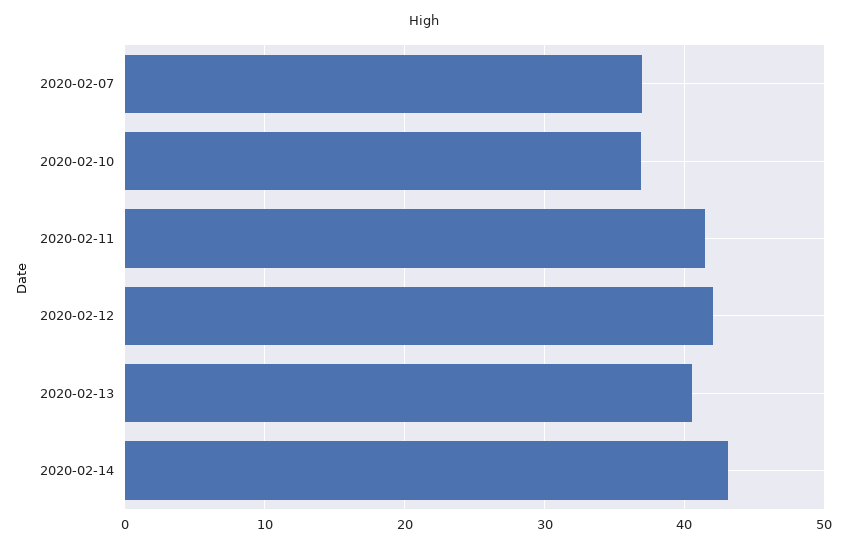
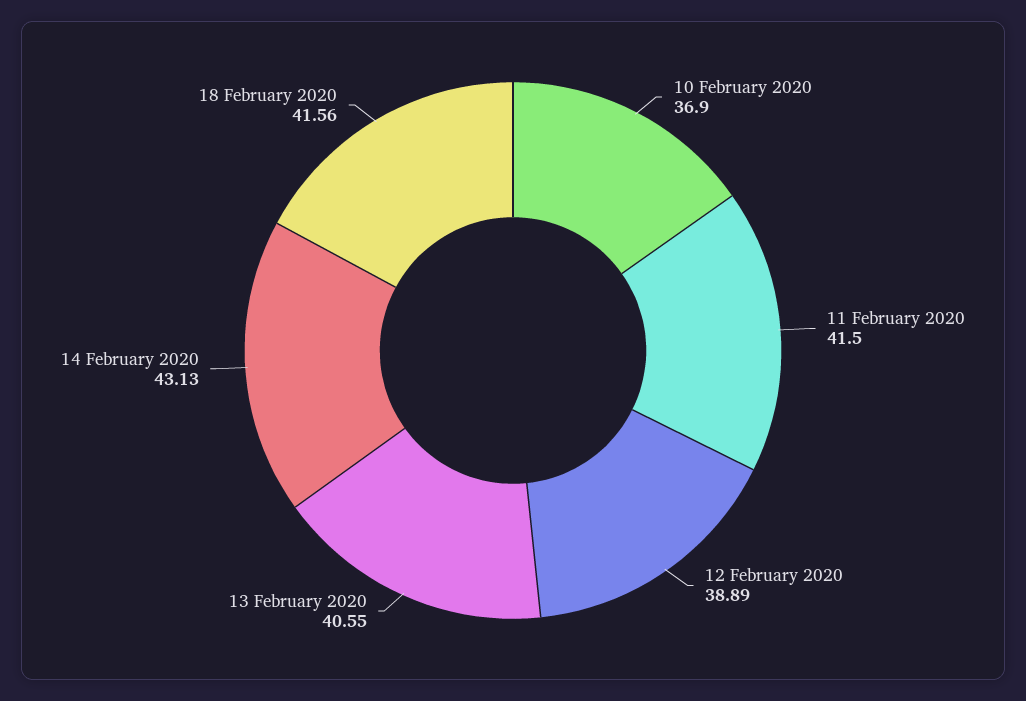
2020-02-07: 37 -> none
2020-02-12: 42 -> 38.89
18 February 2020: none -> 41.56

